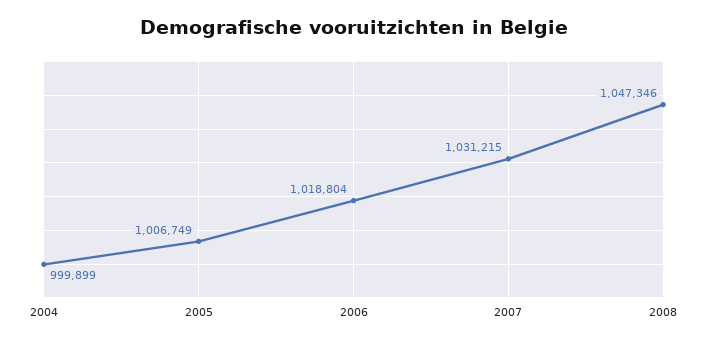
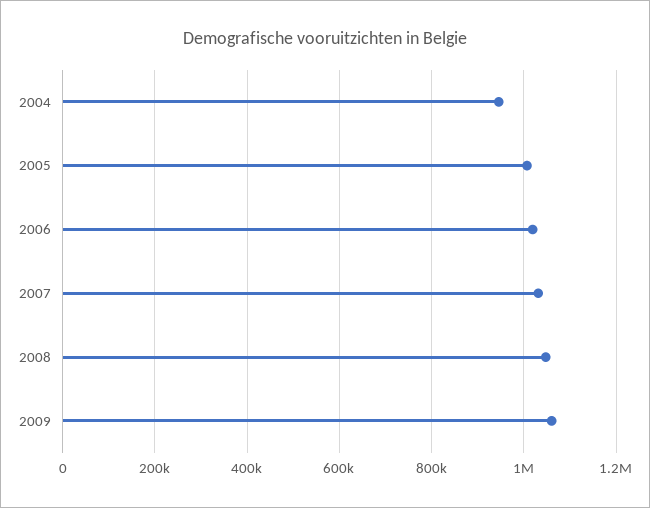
2004: 999899 -> 940000
2009: none -> 1060000

